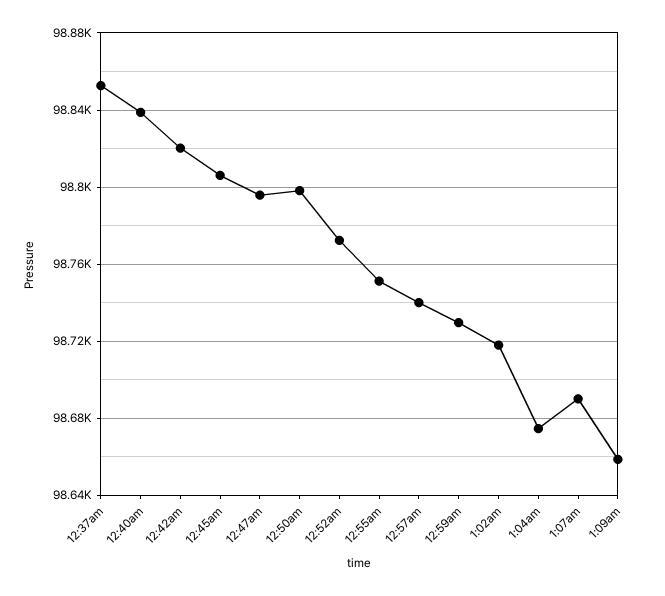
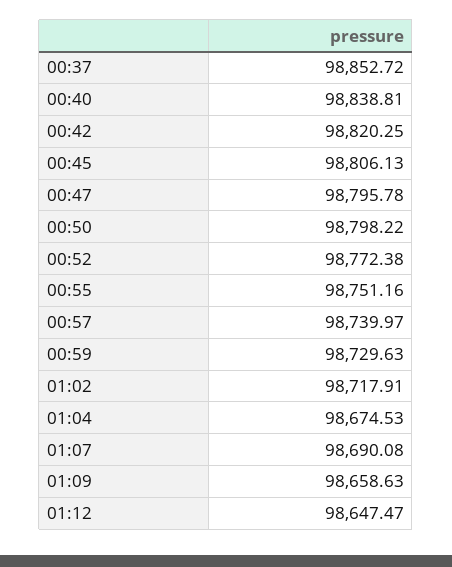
01:12: none -> 98647.47

